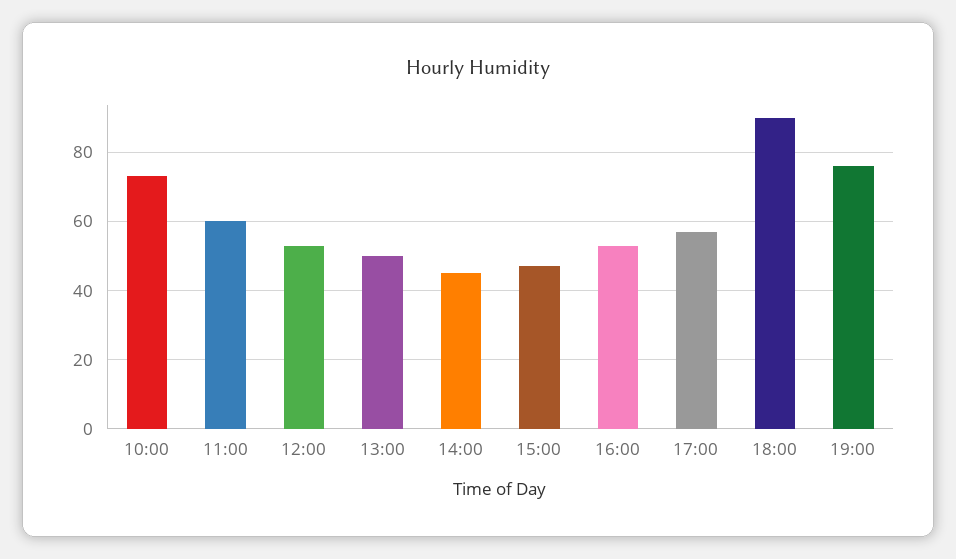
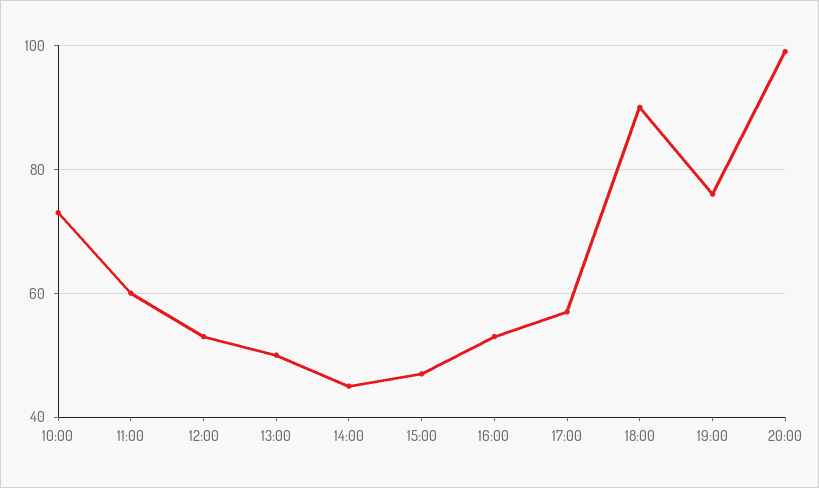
20:00: none -> 100

